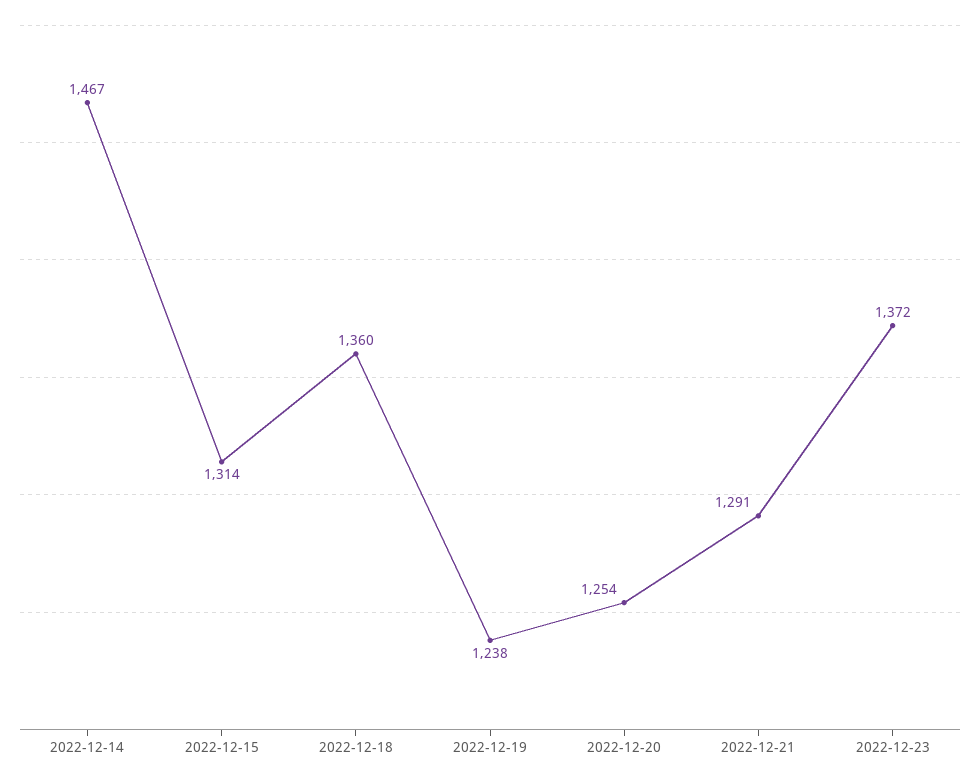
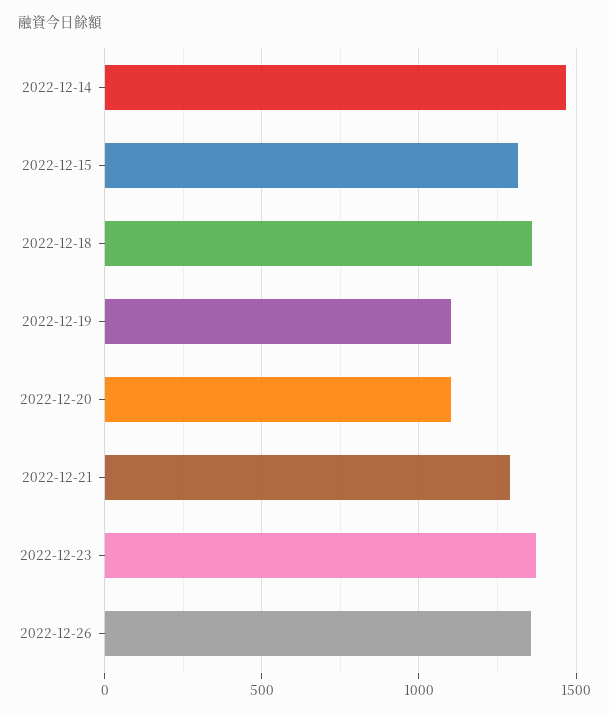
2022-12-19: 1238 -> 1100
2022-12-20: 1254 -> 1100
2022-12-26: none -> 1350

